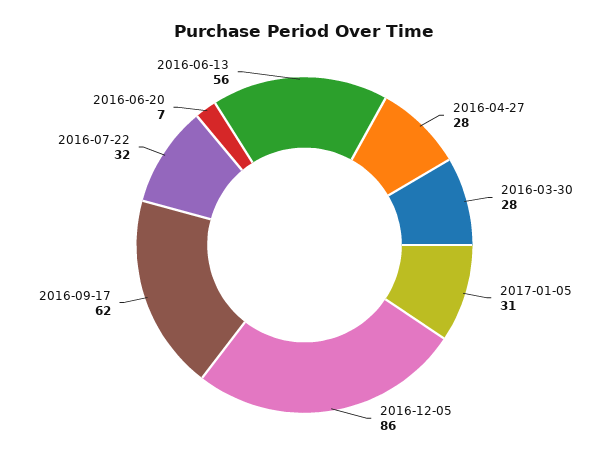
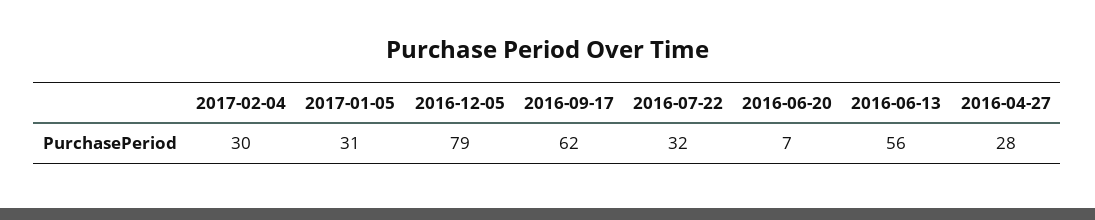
2016-03-30: 28 -> none
2016-12-05: 86 -> 79
2017-02-04: none -> 30

